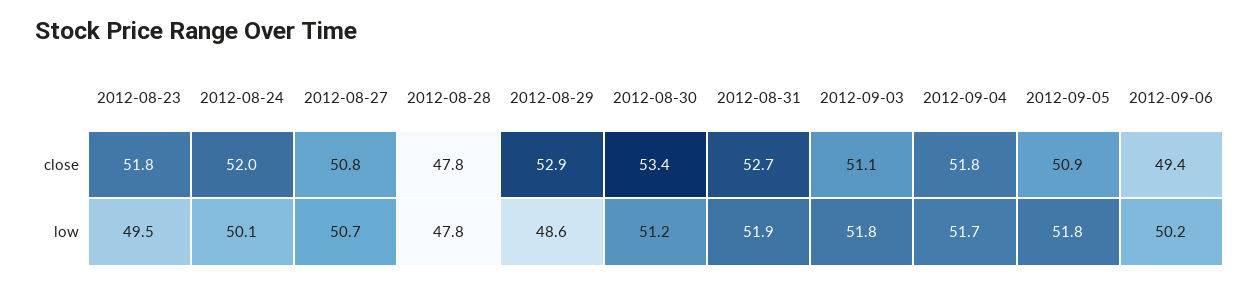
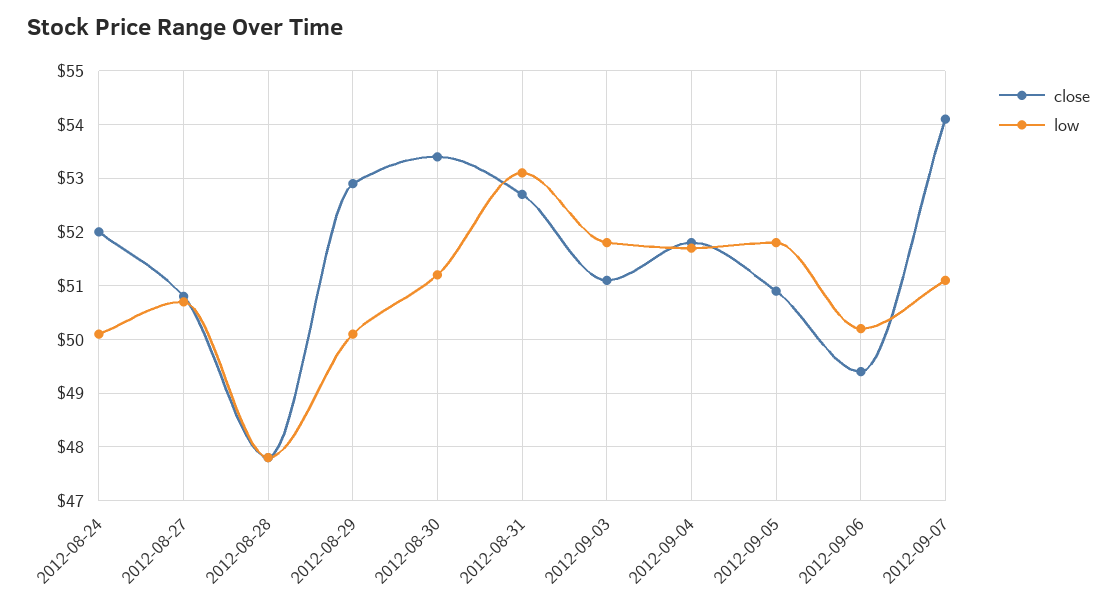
close, 2012-08-23: 51.8 -> none
low, 2012-08-23: 49.5 -> none
low, 2012-08-29: 48.6 -> 50
low, 2012-08-31: 51.9 -> 53
close, 2012-09-07: none -> 54
low, 2012-09-07: none -> 51

